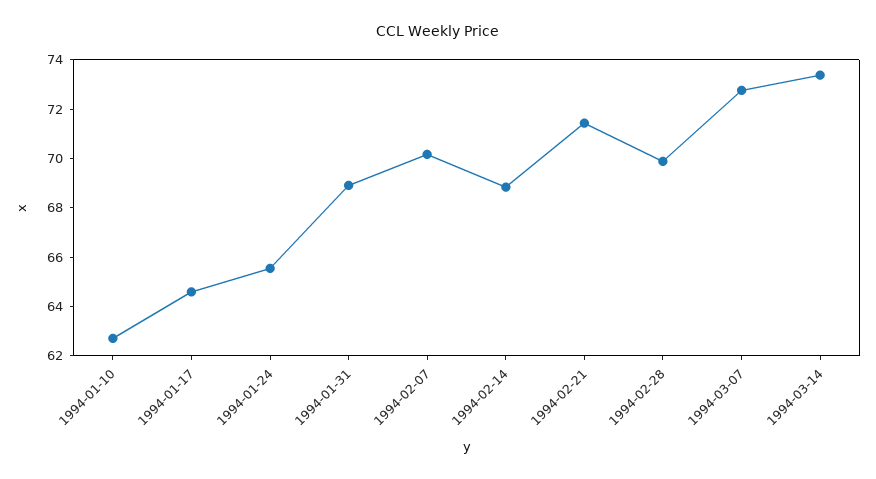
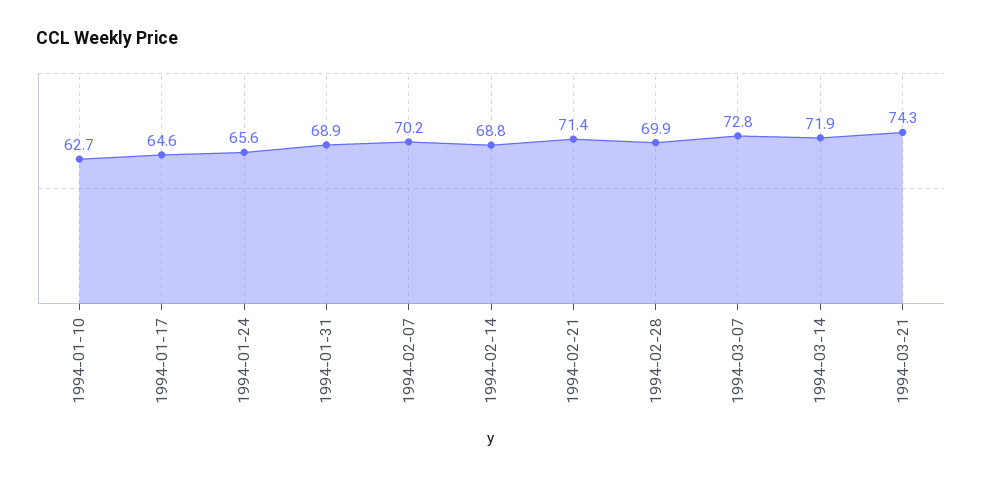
1994-03-14: 73.5 -> 71.9
1994-03-21: none -> 74.3

